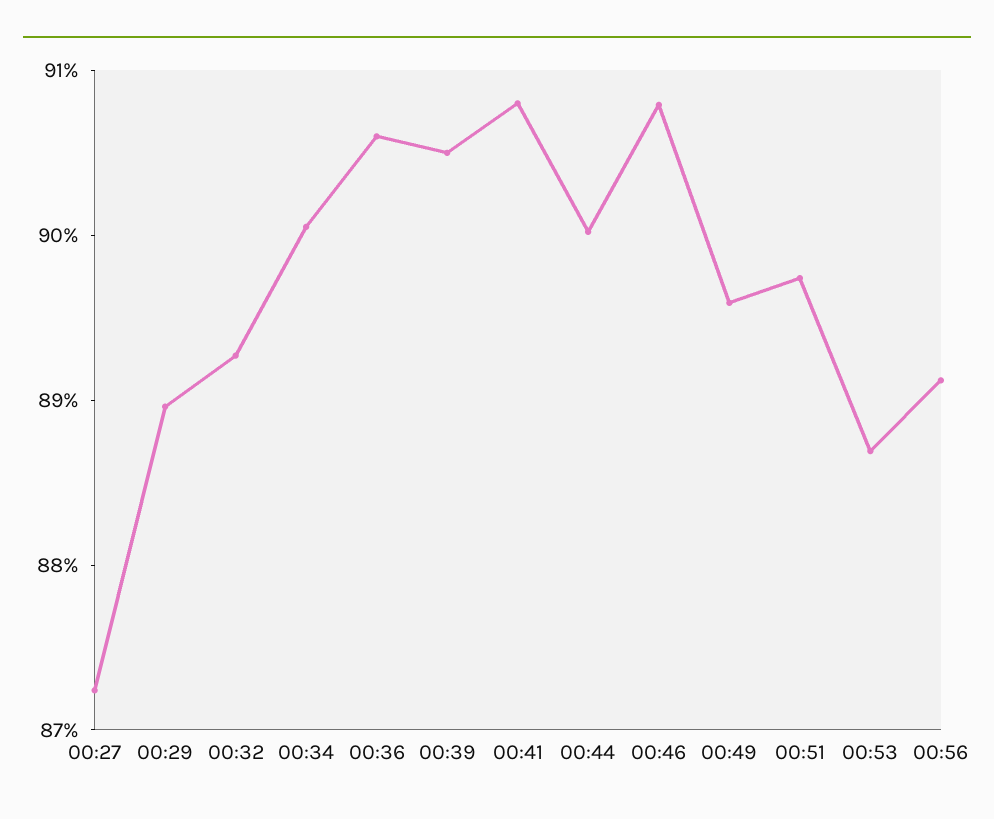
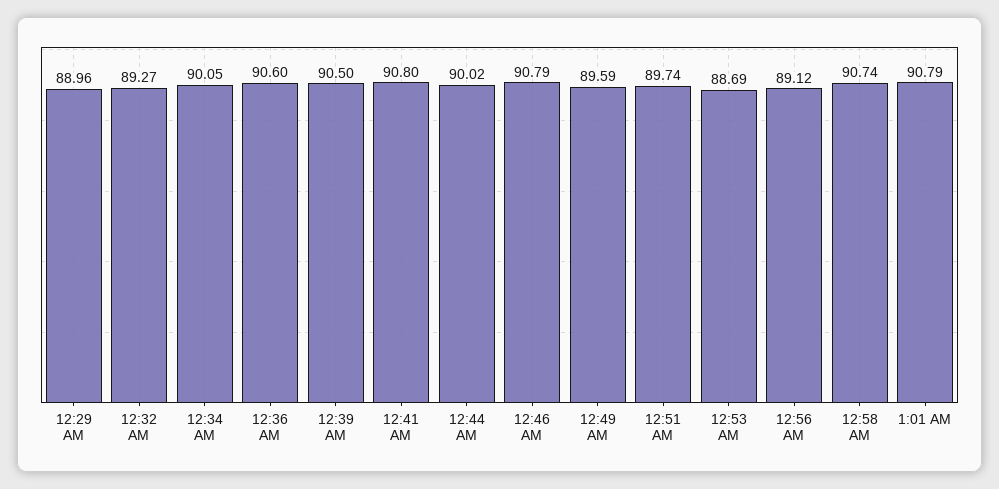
00:27: 87.2 -> none
12:58 AM: none -> 90.74
1:01 AM: none -> 90.79

